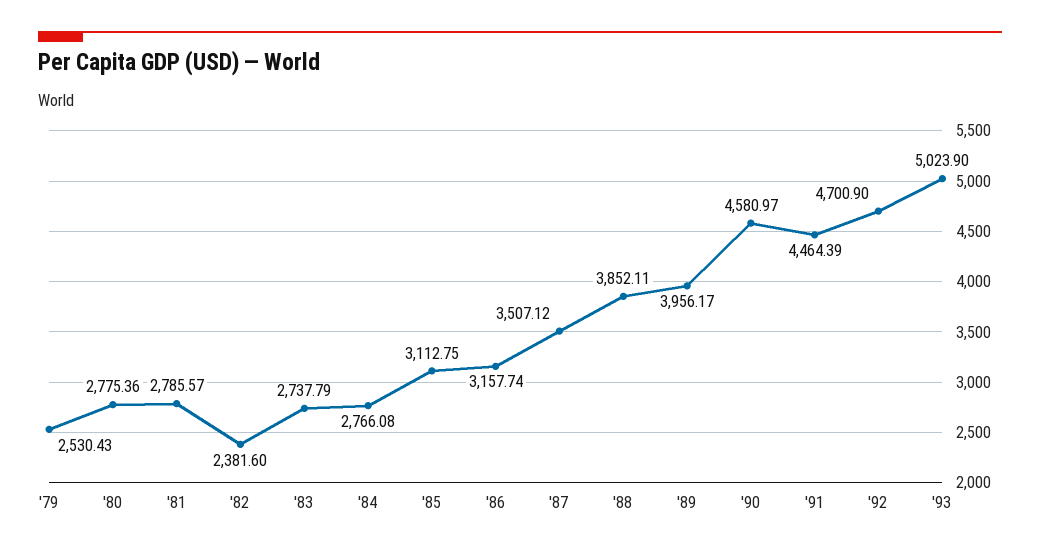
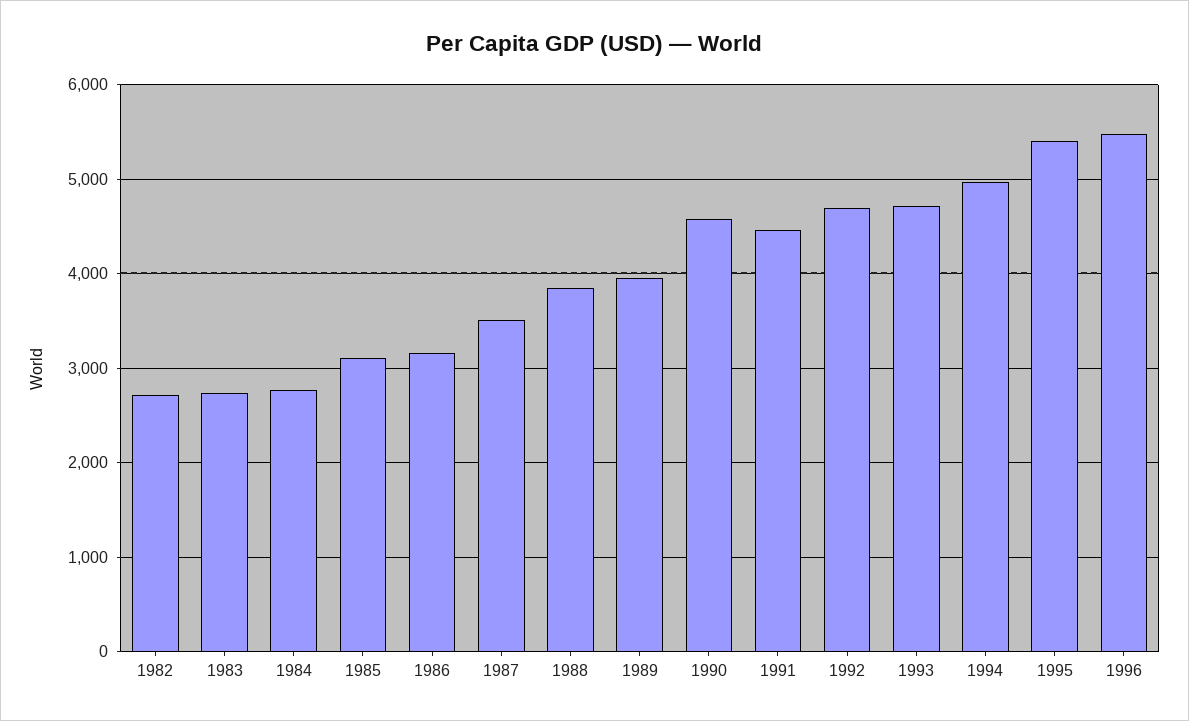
'79: 2530.43 -> none
'80: 2775.36 -> none
'81: 2785.57 -> none
'82: 2381.6 -> 2700
'93: 5023.9 -> 4700
1994: none -> 5000
1995: none -> 5400
1996: none -> 5500

